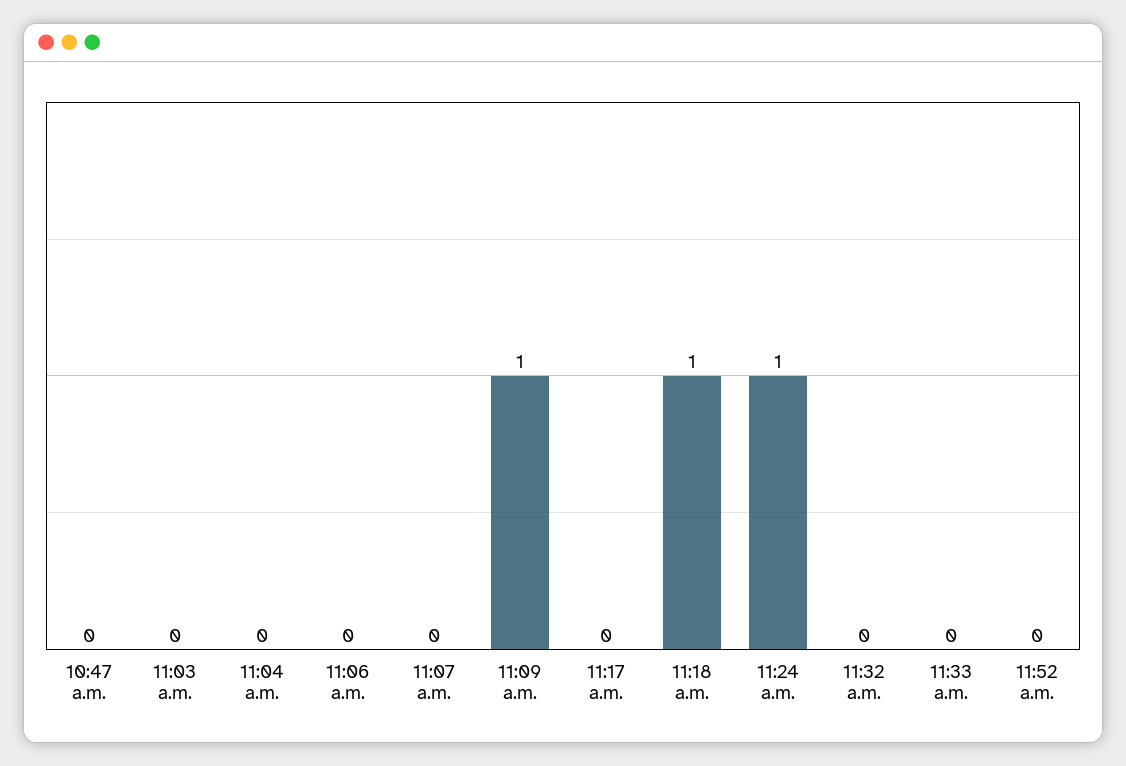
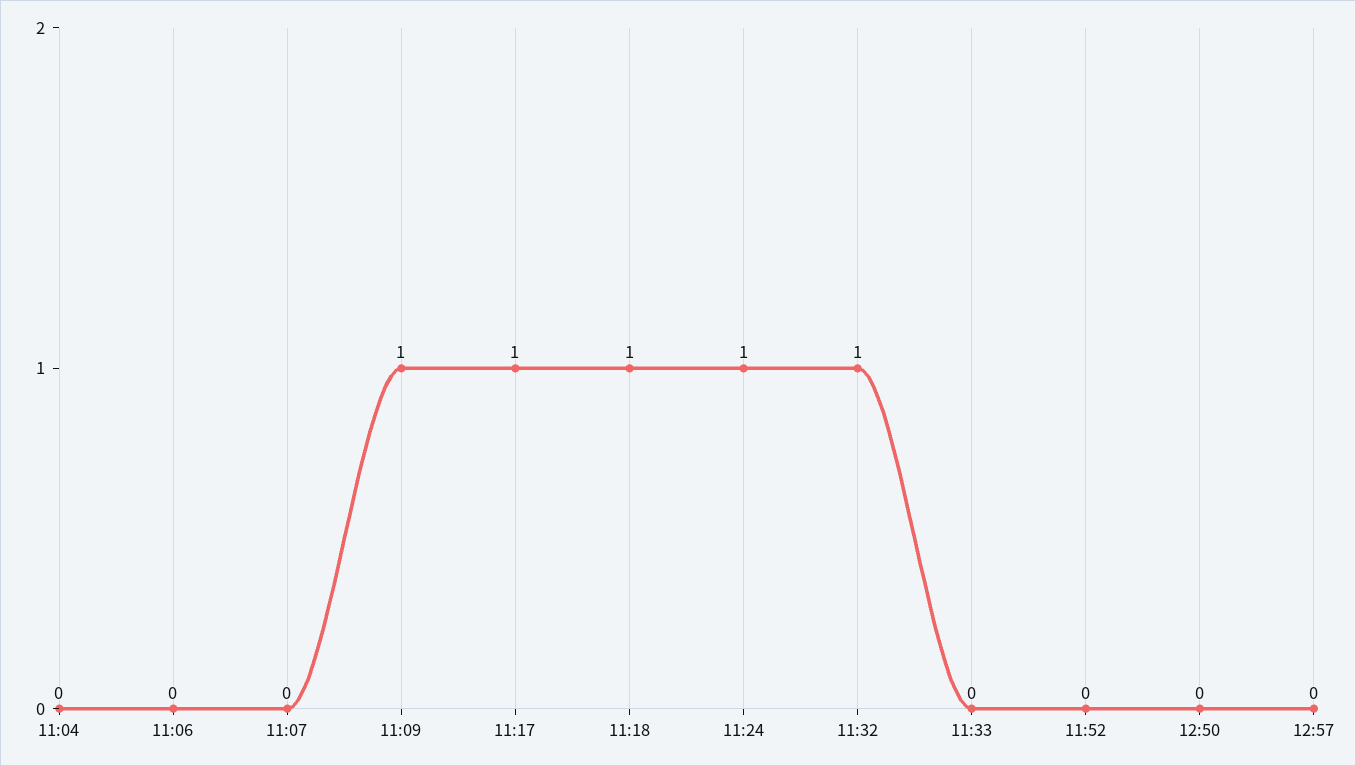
10:47 a.m.: 0 -> none
11:03 a.m.: 0 -> none
11:17 a.m.: 0 -> 1
11:32 a.m.: 0 -> 1
12:50: none -> 0
12:57: none -> 0

